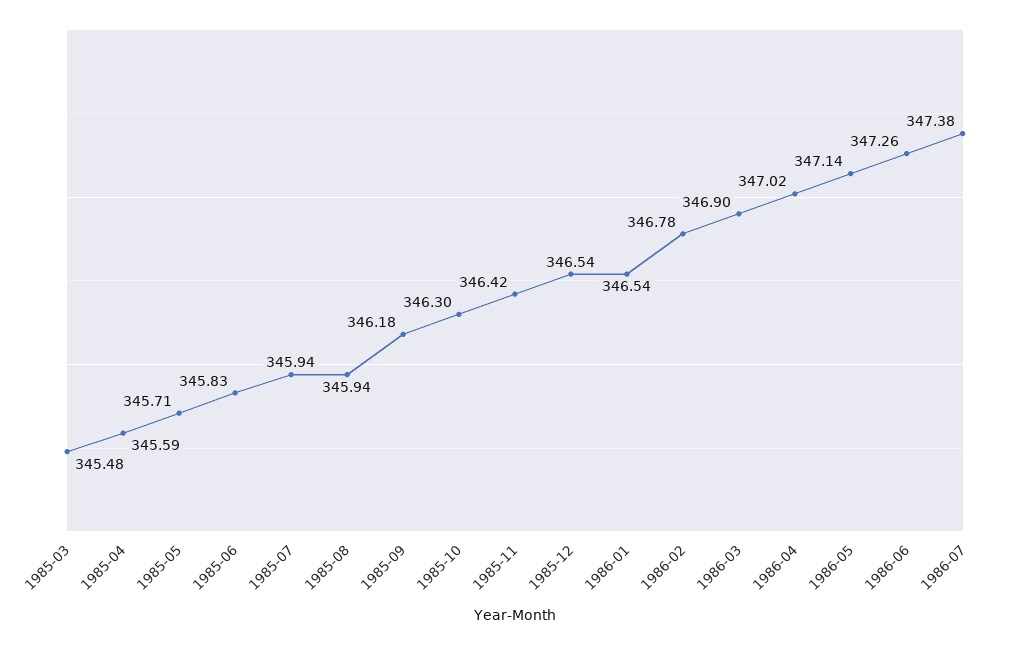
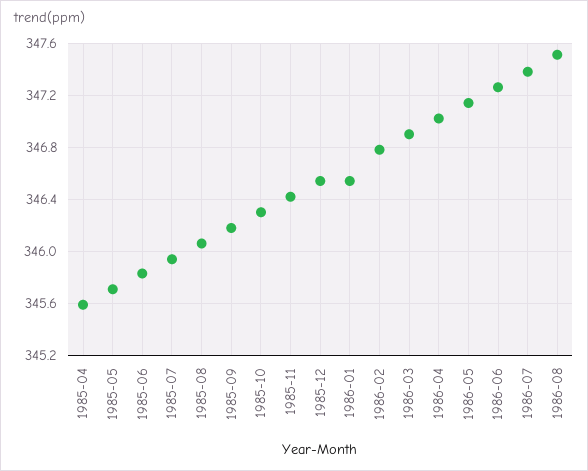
1985-03: 345.48 -> none
1985-08: 345.94 -> 346.05
1986-08: none -> 347.5

